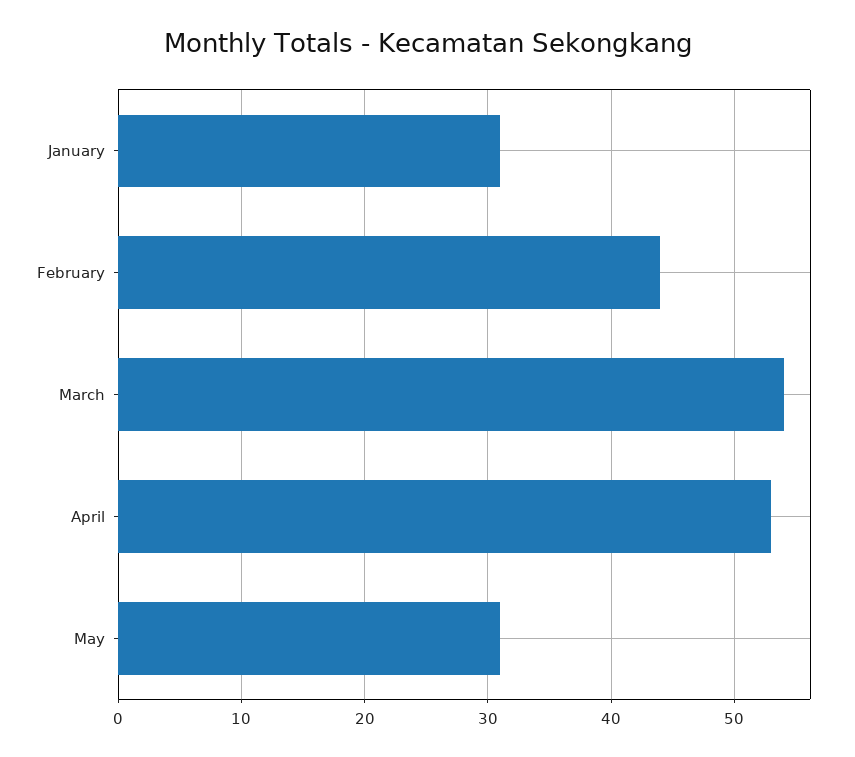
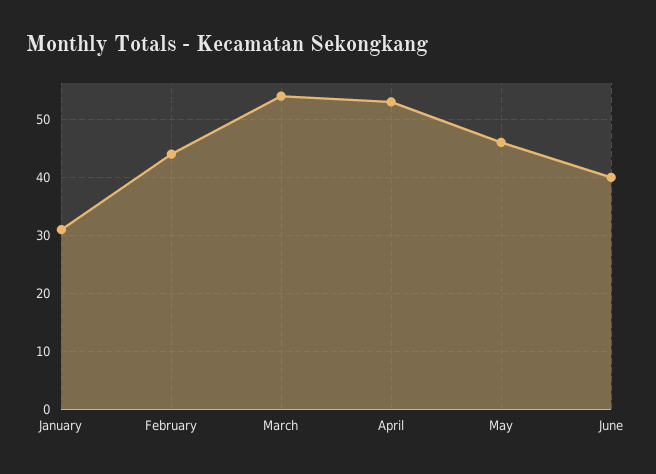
May: 31 -> 45
June: none -> 40

